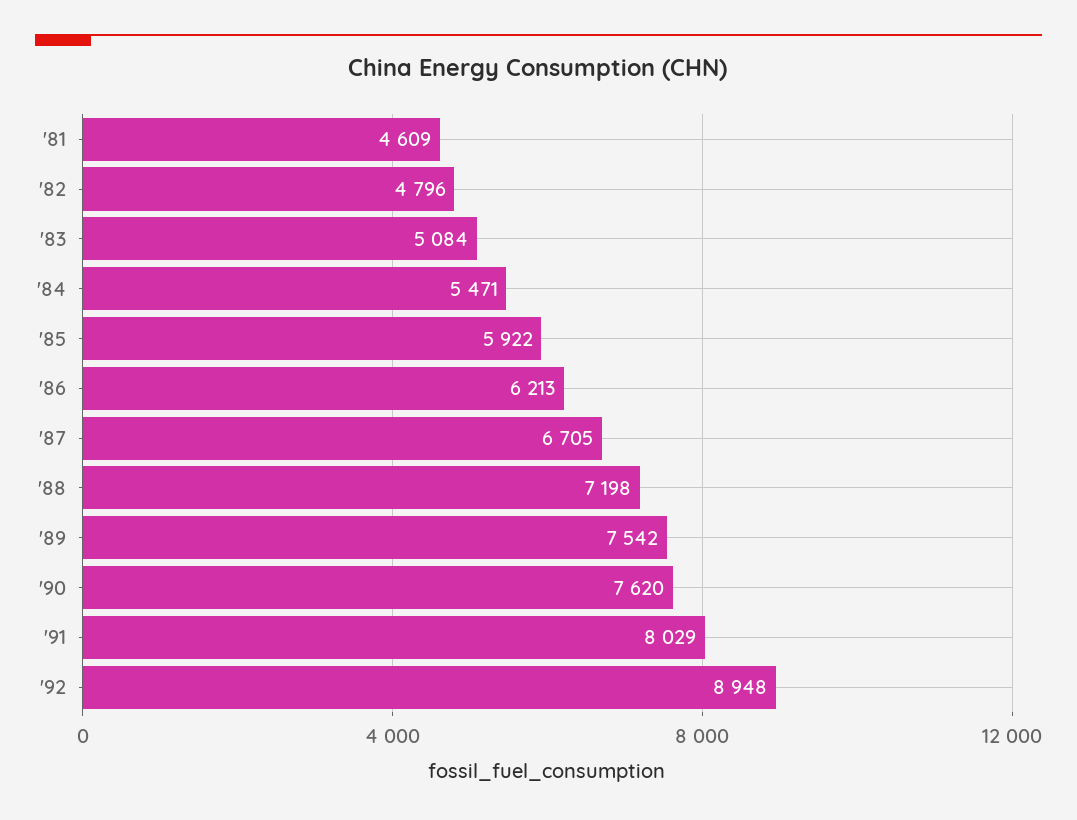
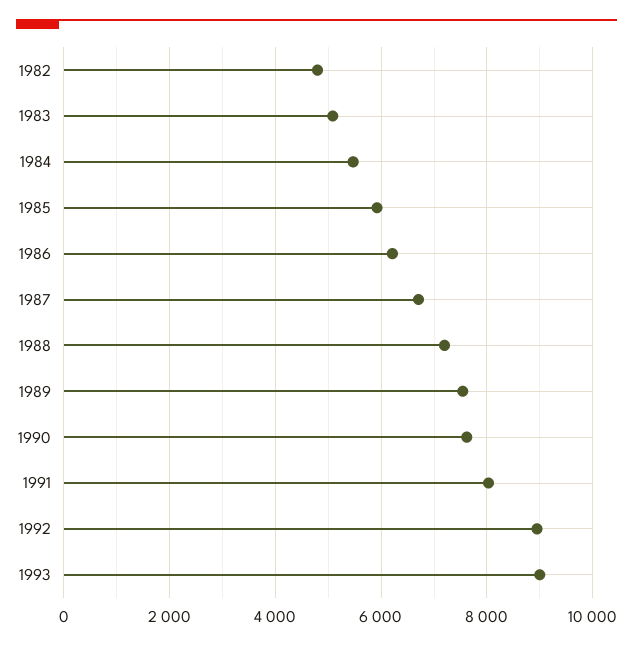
'81: 4609 -> none
1993: none -> 9000

